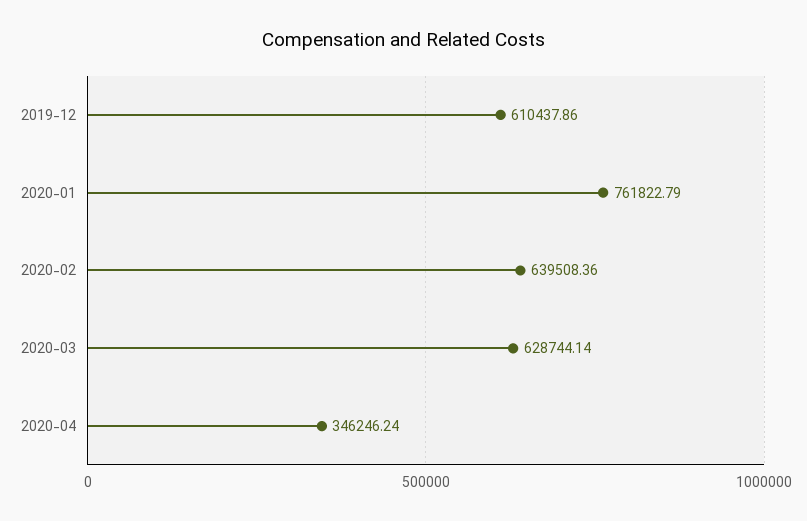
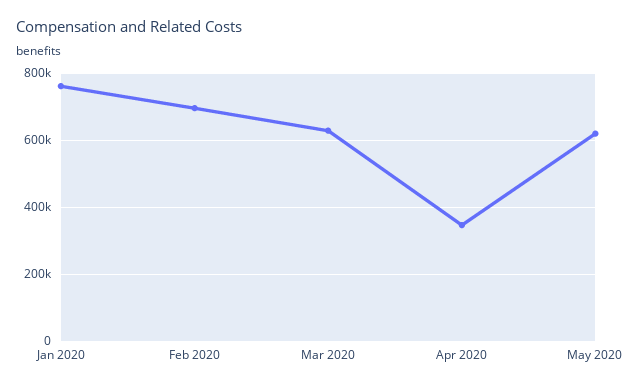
2019-12: 610437.86 -> none
2020-02: 639508.36 -> 700000
May 2020: none -> 620000

